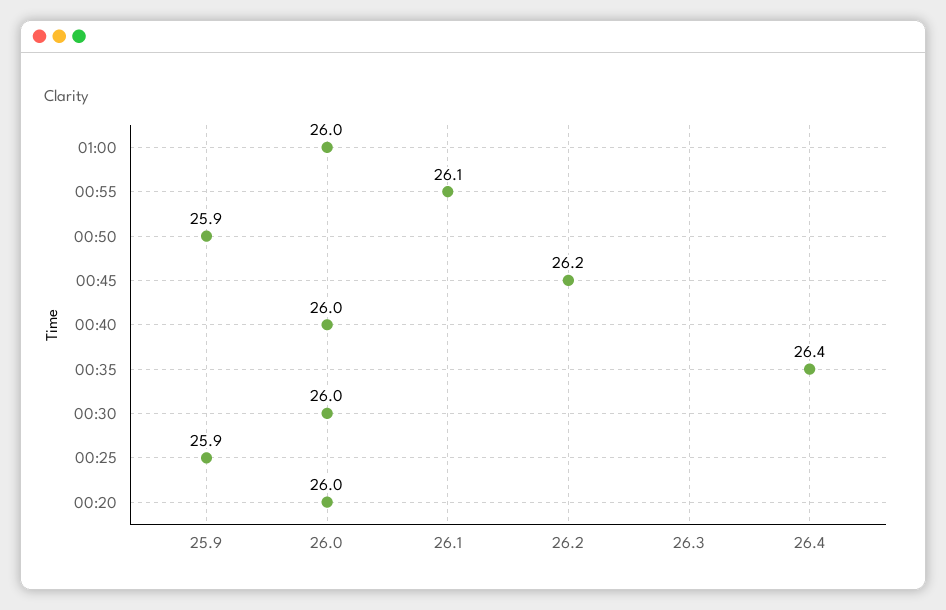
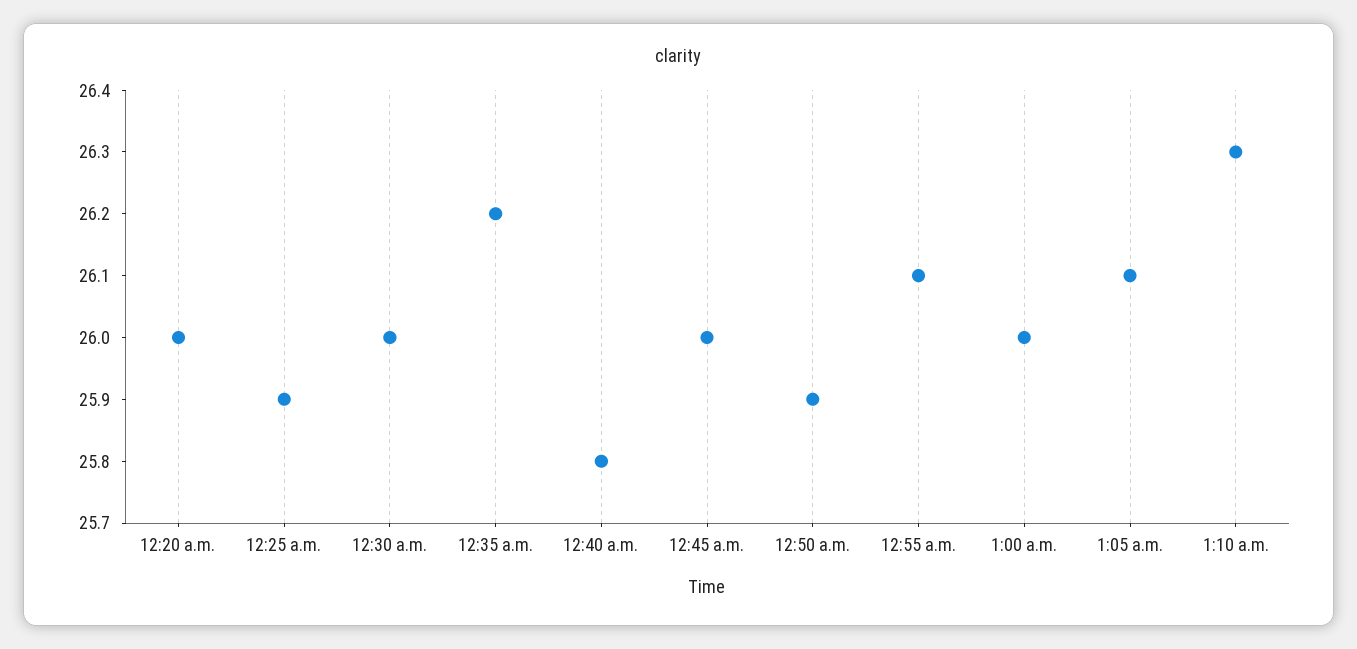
00:45: 26.2 -> 26
00:40: 26 -> 25.8
00:35: 26.4 -> 26.2
1:05 a.m.: none -> 26.1
1:10 a.m.: none -> 26.3

